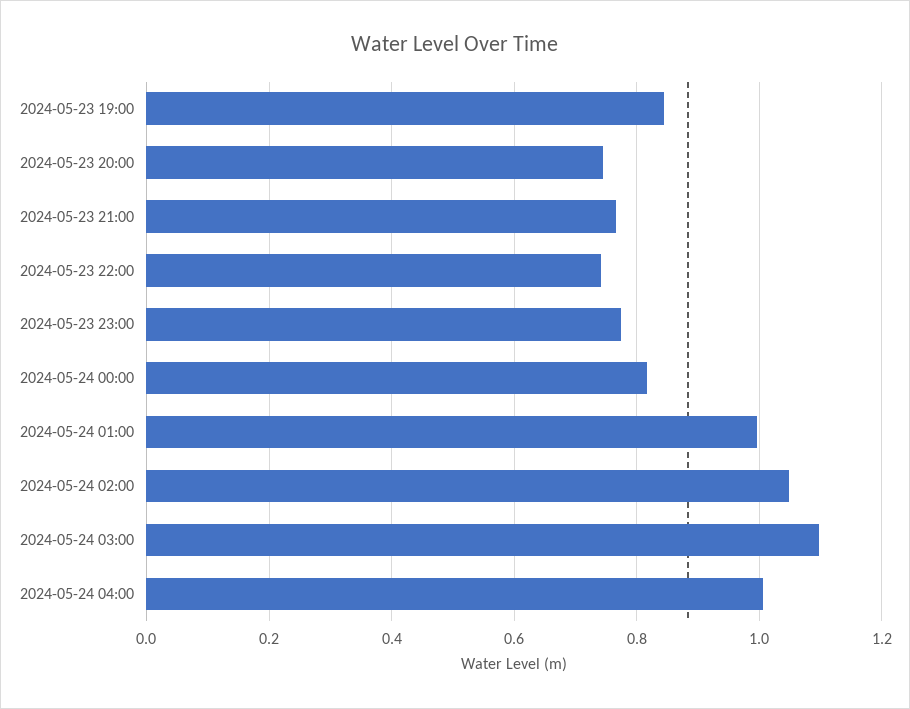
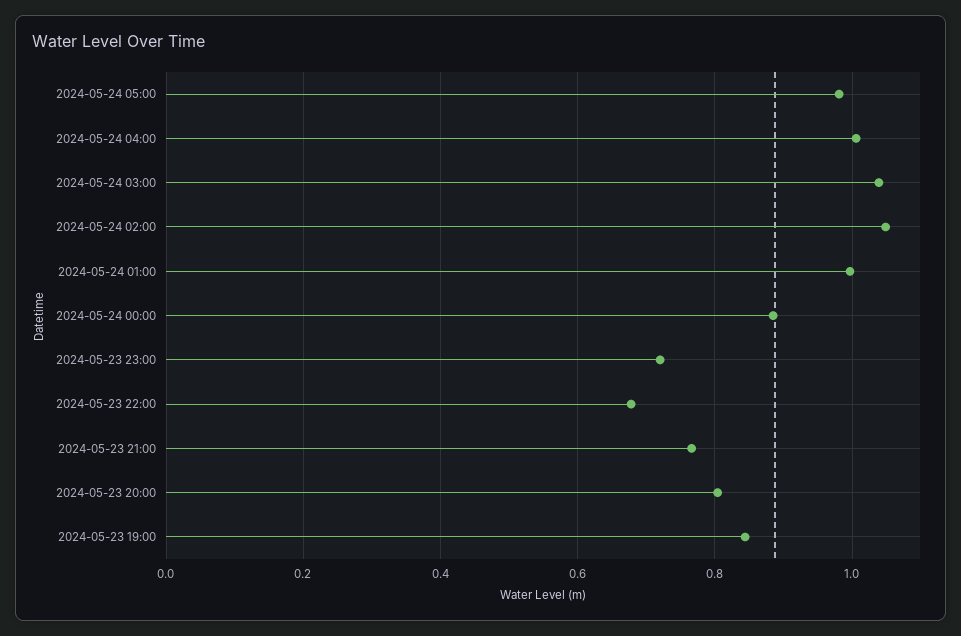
2024-05-23 20:00: 0.74 -> 0.8
2024-05-23 22:00: 0.74 -> 0.68
2024-05-23 23:00: 0.78 -> 0.72
2024-05-24 00:00: 0.82 -> 0.88
2024-05-24 03:00: 1.1 -> 1.04
2024-05-24 05:00: none -> 0.98

